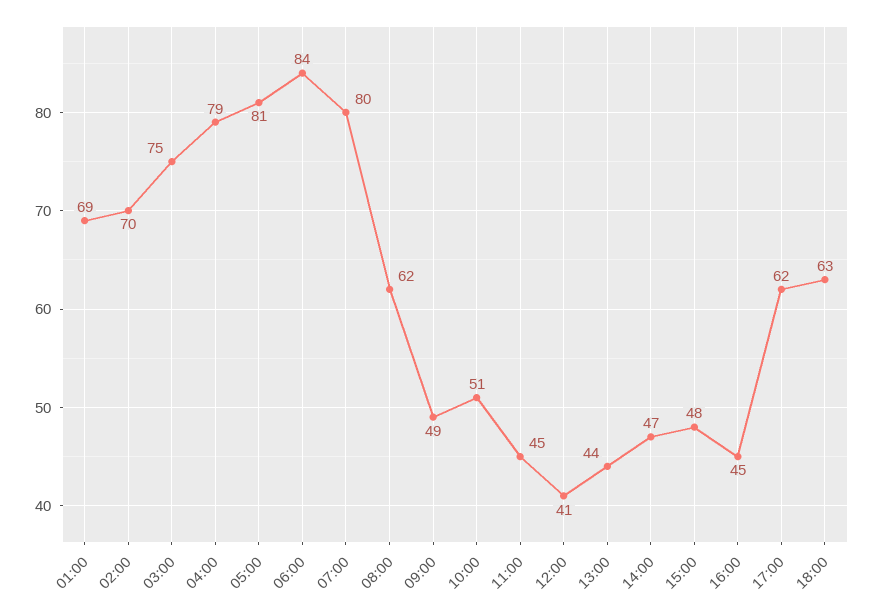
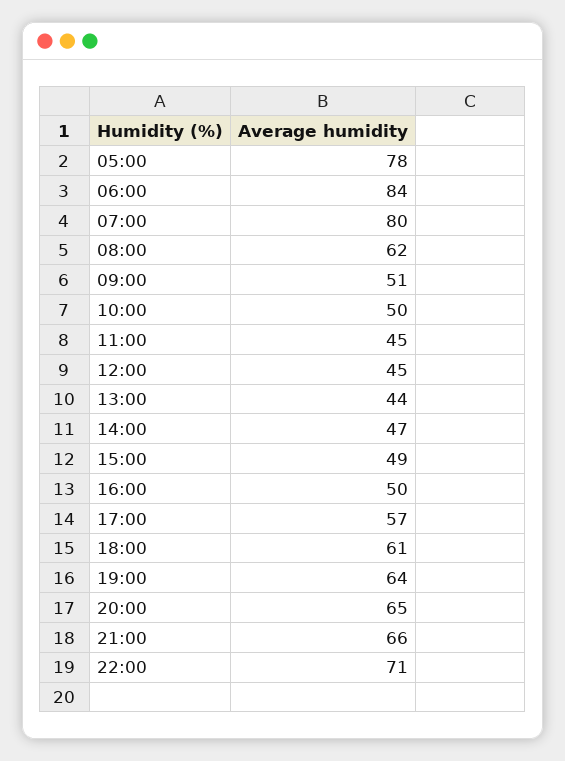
01:00: 69 -> none
02:00: 70 -> none
03:00: 75 -> none
04:00: 79 -> none
05:00: 81 -> 78
09:00: 49 -> 51
10:00: 51 -> 50
12:00: 41 -> 45
15:00: 48 -> 49
16:00: 45 -> 50
17:00: 62 -> 57
18:00: 63 -> 61
19:00: none -> 64
20:00: none -> 65
21:00: none -> 66
22:00: none -> 71

